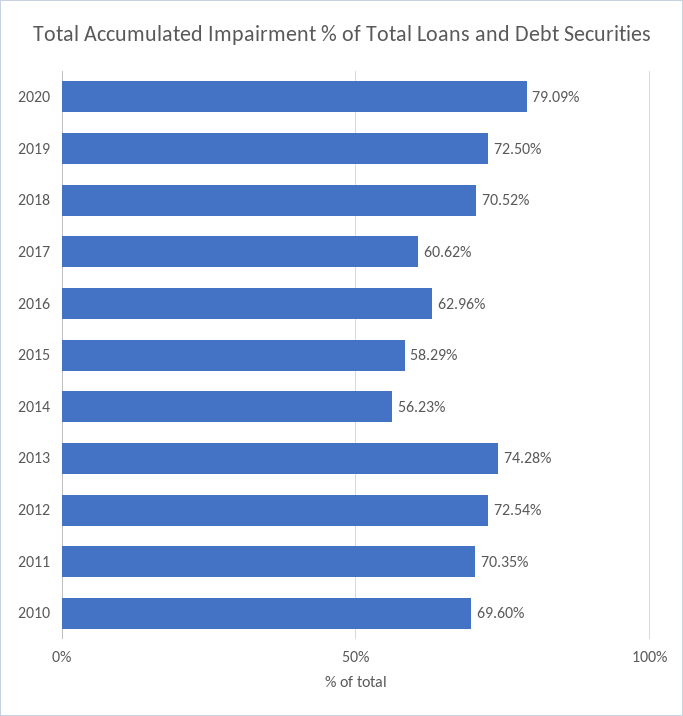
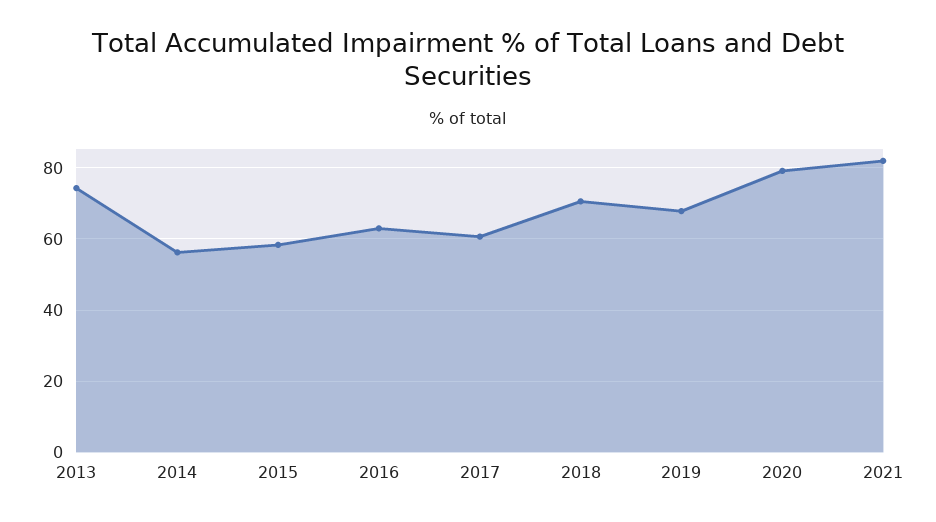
2019: 72.5 -> 68
2012: 72.54 -> none
2011: 70.35 -> none
2010: 69.6 -> none
2021: none -> 82

